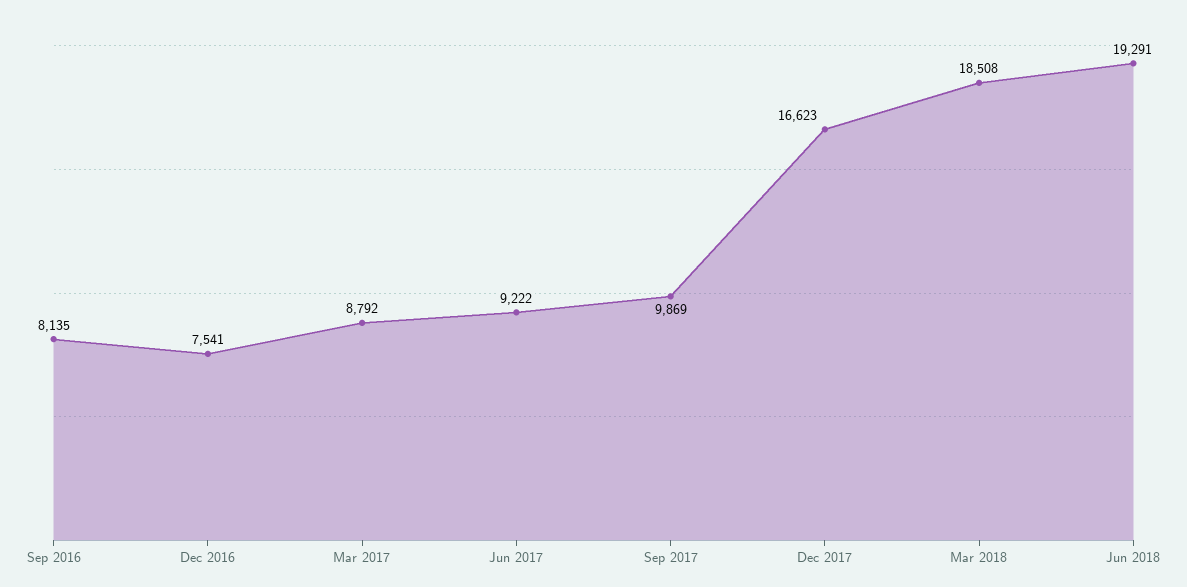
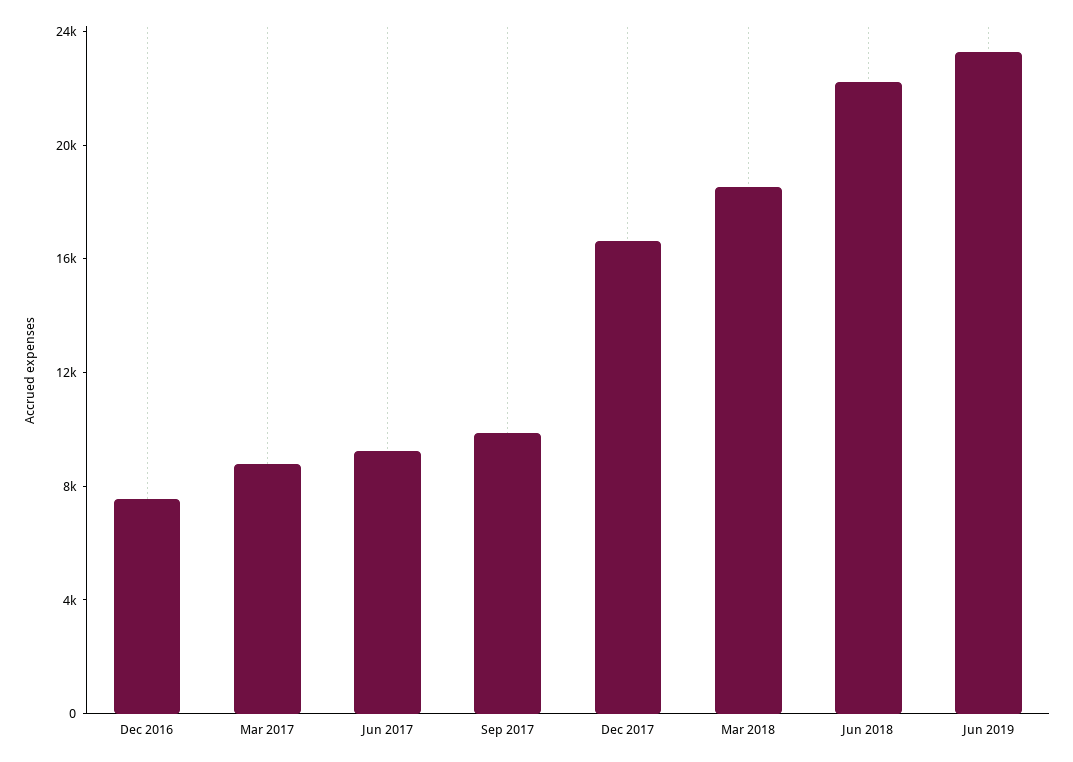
Sep 2016: 8135 -> none
Jun 2018: 19291 -> 22000
Jun 2019: none -> 23000

